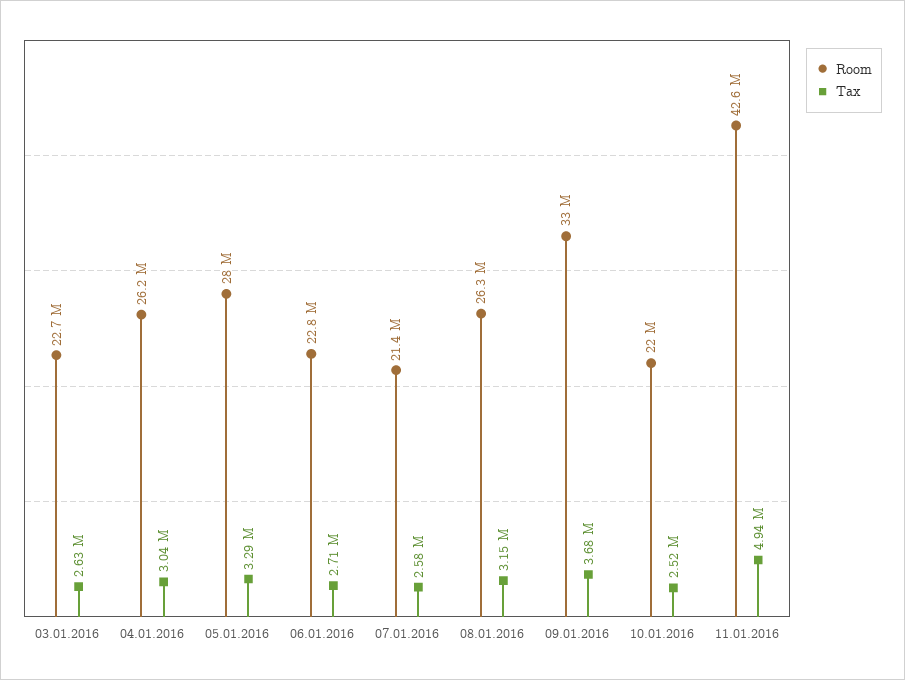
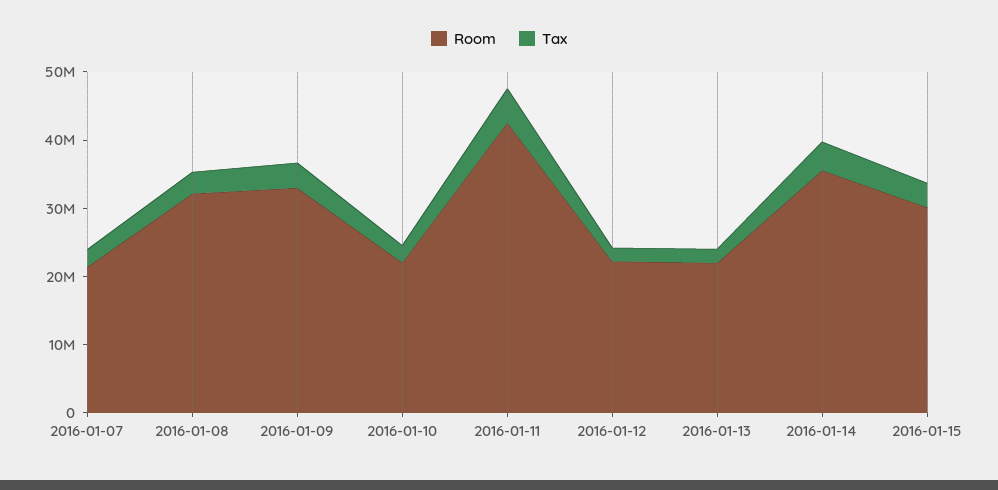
Room, 03.01.2016: 22700000 -> none
Tax, 03.01.2016: 2630000 -> none
Room, 04.01.2016: 26200000 -> none
Tax, 04.01.2016: 3040000 -> none
Room, 05.01.2016: 28000000 -> none
Tax, 05.01.2016: 3290000 -> none
Room, 06.01.2016: 22800000 -> none
Tax, 06.01.2016: 2710000 -> none
Room, 08.01.2016: 26300000 -> 32000000
Room, 2016-01-12: none -> 22000000
Tax, 2016-01-12: none -> 2000000
Room, 2016-01-13: none -> 22000000
Tax, 2016-01-13: none -> 2000000
Room, 2016-01-14: none -> 36000000
Tax, 2016-01-14: none -> 4000000
Room, 2016-01-15: none -> 30000000
Tax, 2016-01-15: none -> 4000000

